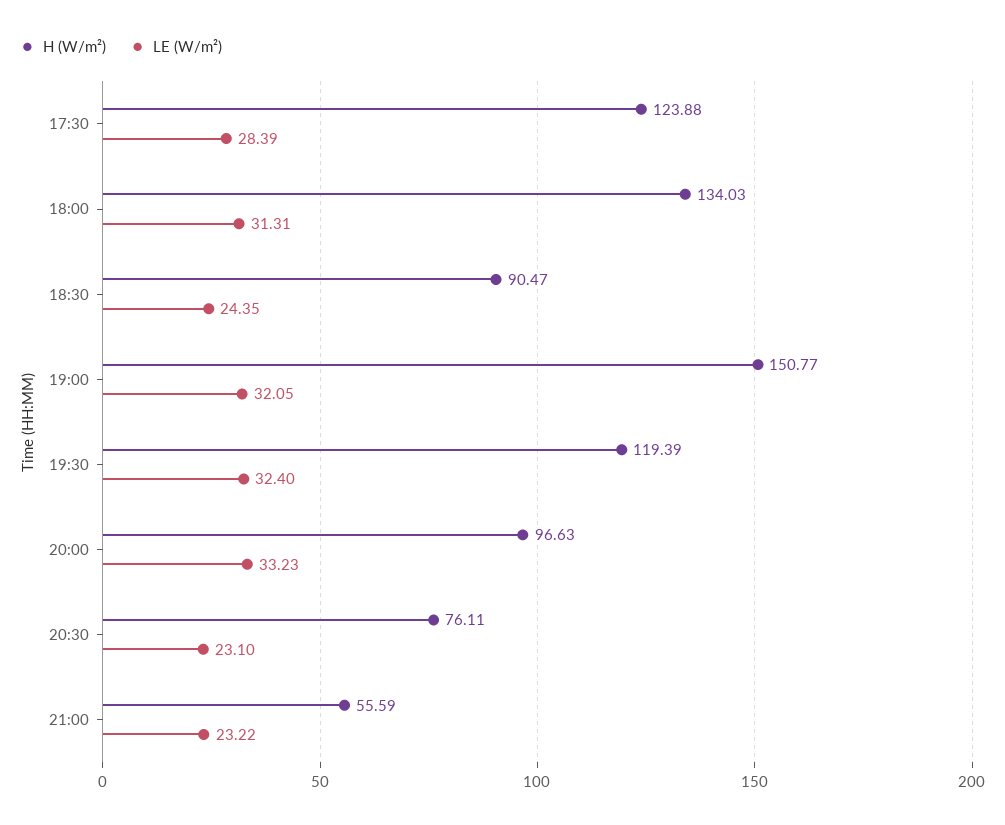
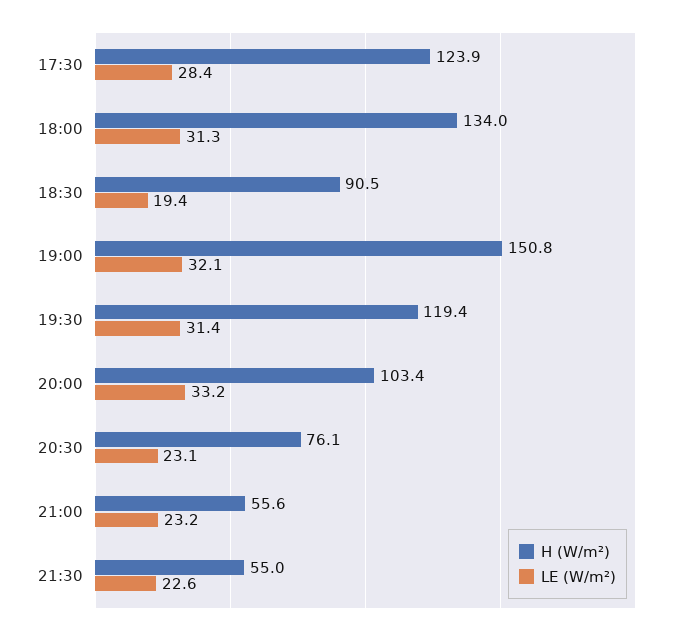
LE (W/m²), 18:30: 24.35 -> 19.4
LE (W/m²), 19:30: 32.4 -> 31.4
H (W/m²), 20:00: 96.63 -> 103.4
H (W/m²), 21:30: none -> 55
LE (W/m²), 21:30: none -> 22.6

